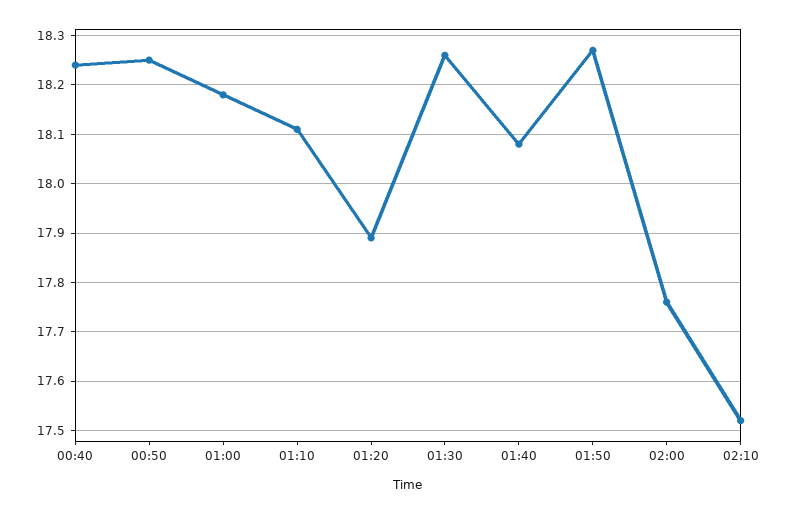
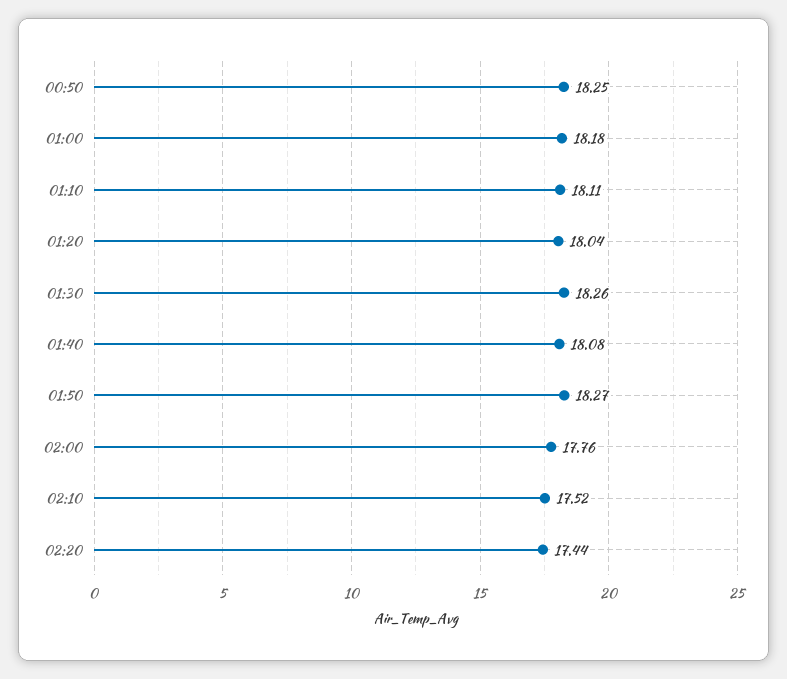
00:40: 18.25 -> none
01:20: 17.9 -> 18.04
02:20: none -> 17.44

